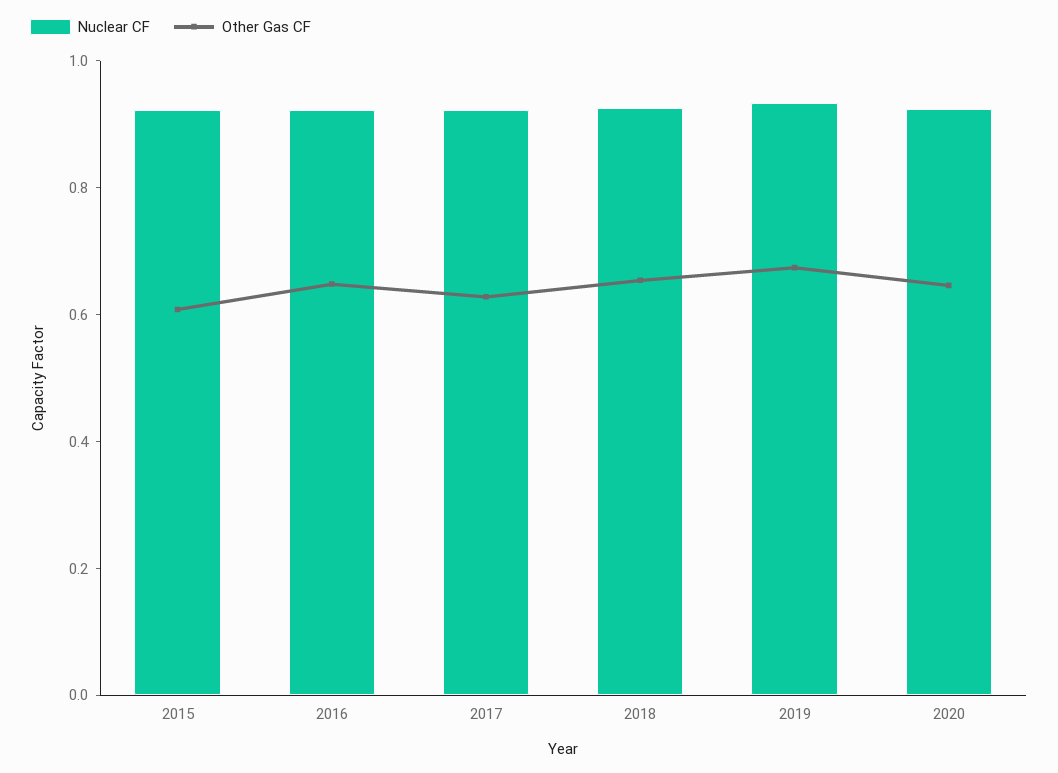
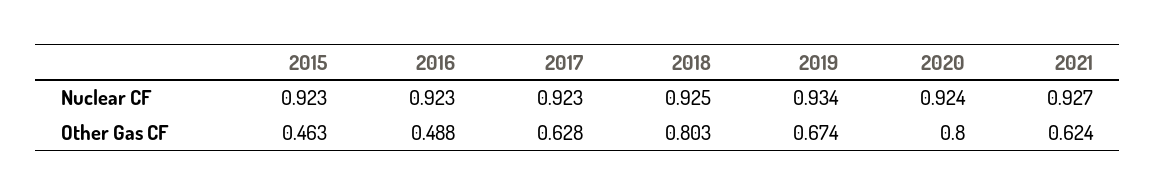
Other Gas CF, 2015: 0.6 -> 0.463
Other Gas CF, 2016: 0.65 -> 0.488
Other Gas CF, 2018: 0.65 -> 0.803
Other Gas CF, 2020: 0.65 -> 0.8
Nuclear CF, 2021: none -> 0.927
Other Gas CF, 2021: none -> 0.624

